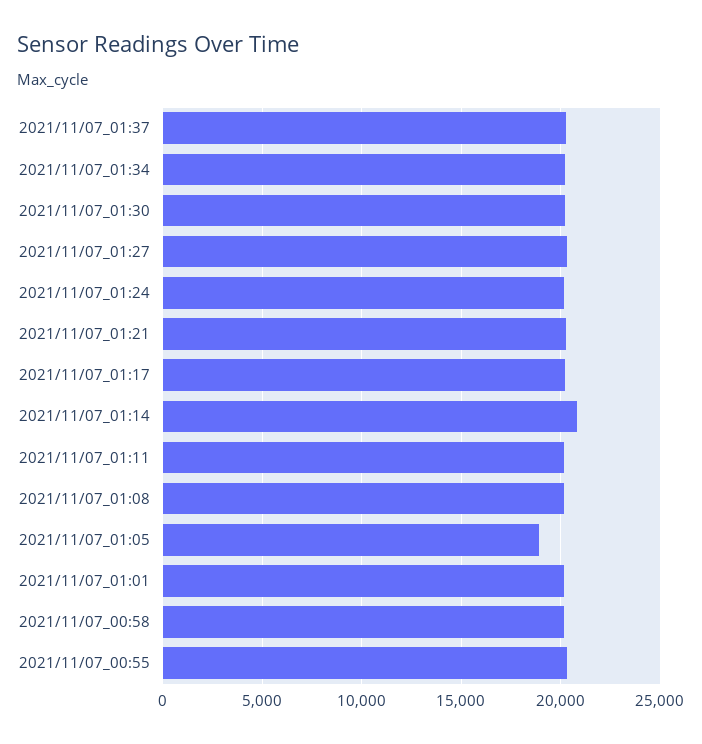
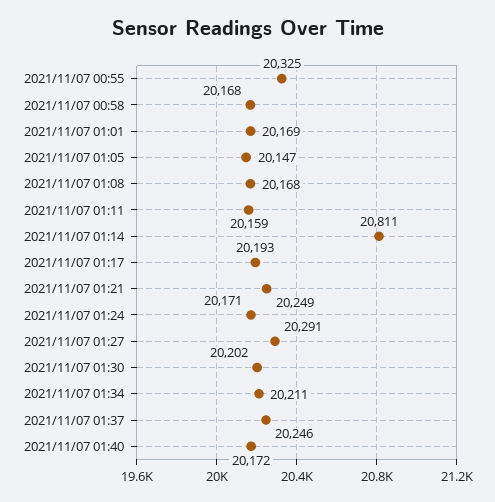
2021/11/07_01:05: 19000 -> 20147
2021/11/07 01:40: none -> 20172

